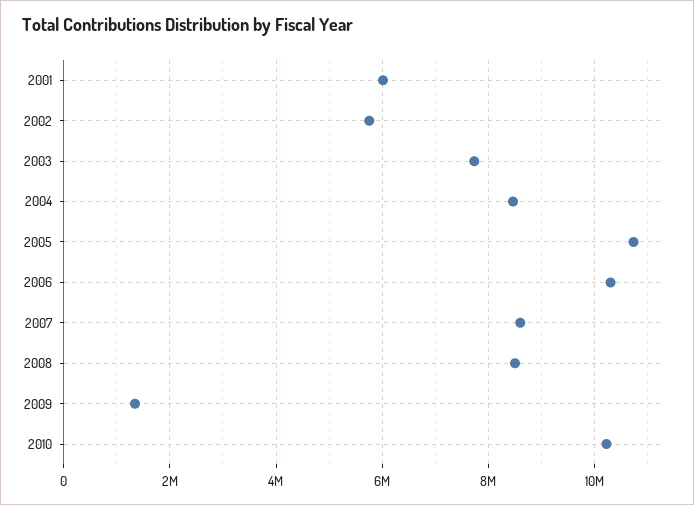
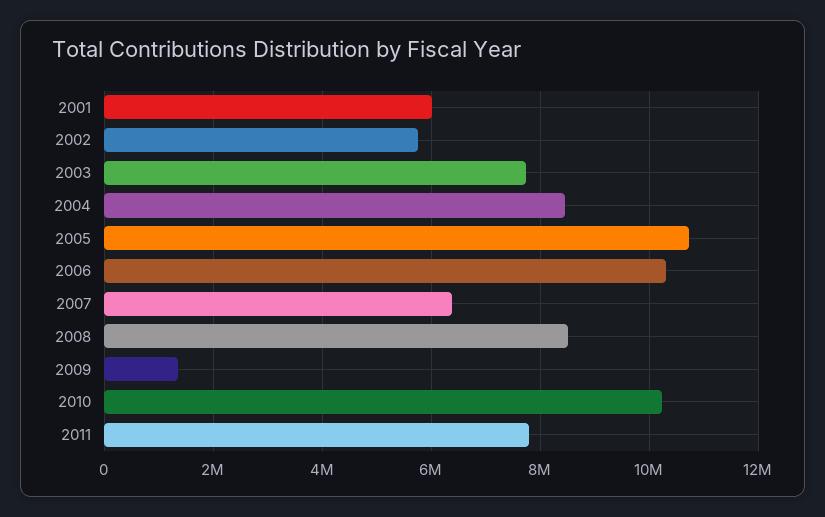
2007: 8600000 -> 6400000
2011: none -> 7800000

